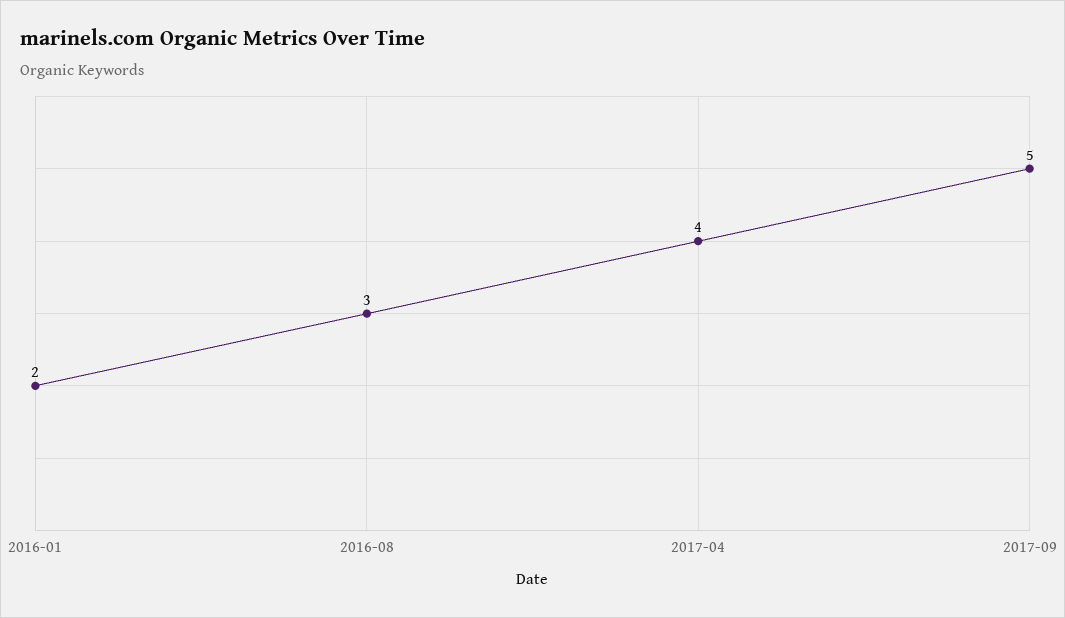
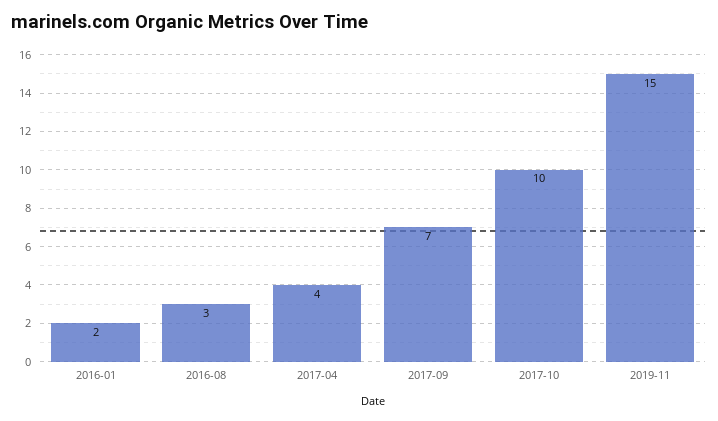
2017-09: 5 -> 7
2017-10: none -> 10
2019-11: none -> 15

